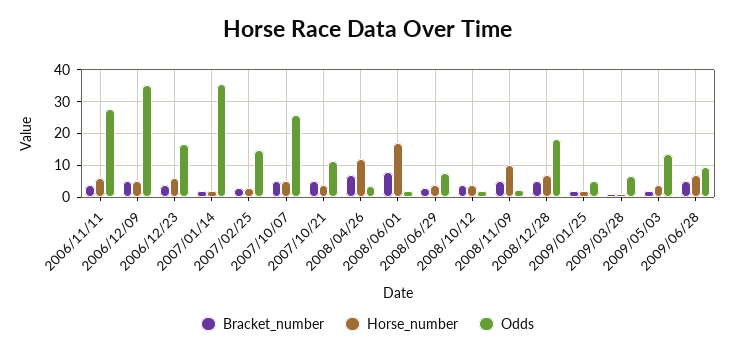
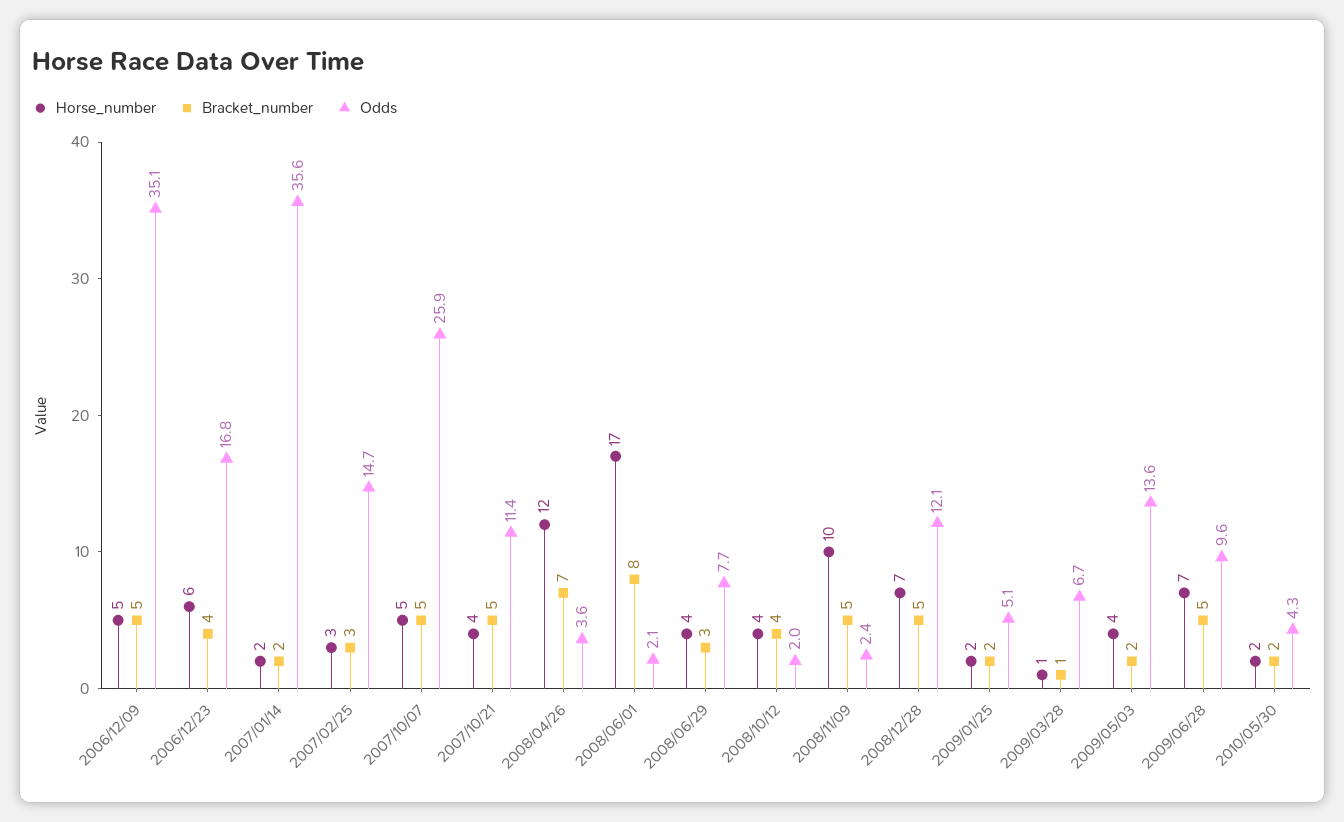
Bracket_number, 2006/11/11: 4 -> none
Horse_number, 2006/11/11: 6 -> none
Odds, 2006/11/11: 28 -> none
Odds, 2008/12/28: 18 -> 12.1
Horse_number, 2010/05/30: none -> 2
Bracket_number, 2010/05/30: none -> 2
Odds, 2010/05/30: none -> 4.3

